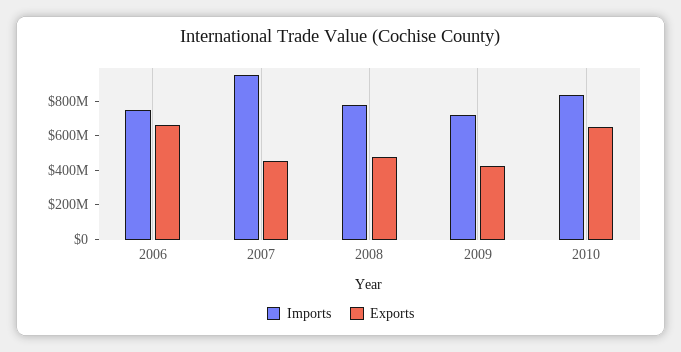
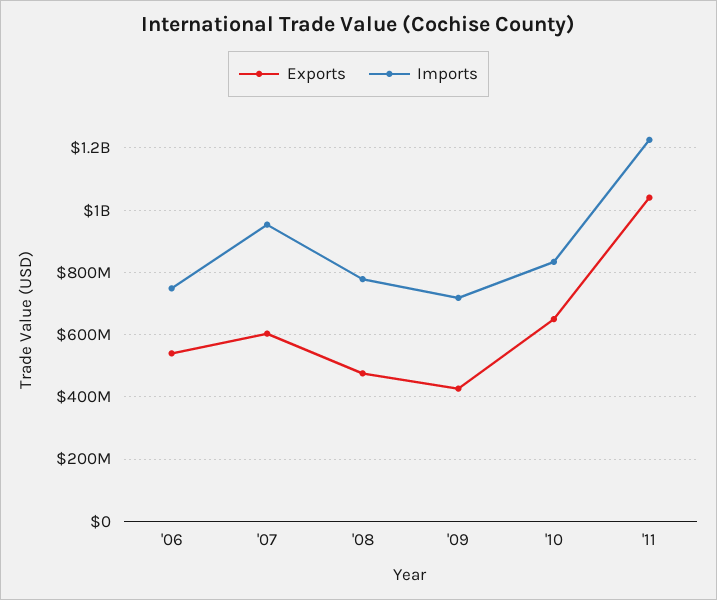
Exports, 2006: 650000000 -> 540000000
Exports, 2007: 450000000 -> 600000000
Exports, '11: none -> 1040000000
Imports, '11: none -> 1220000000

